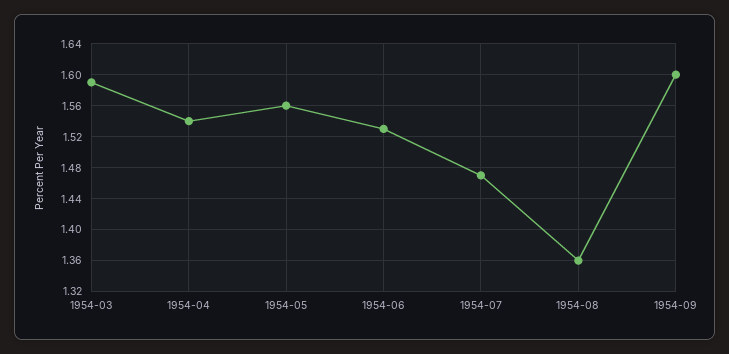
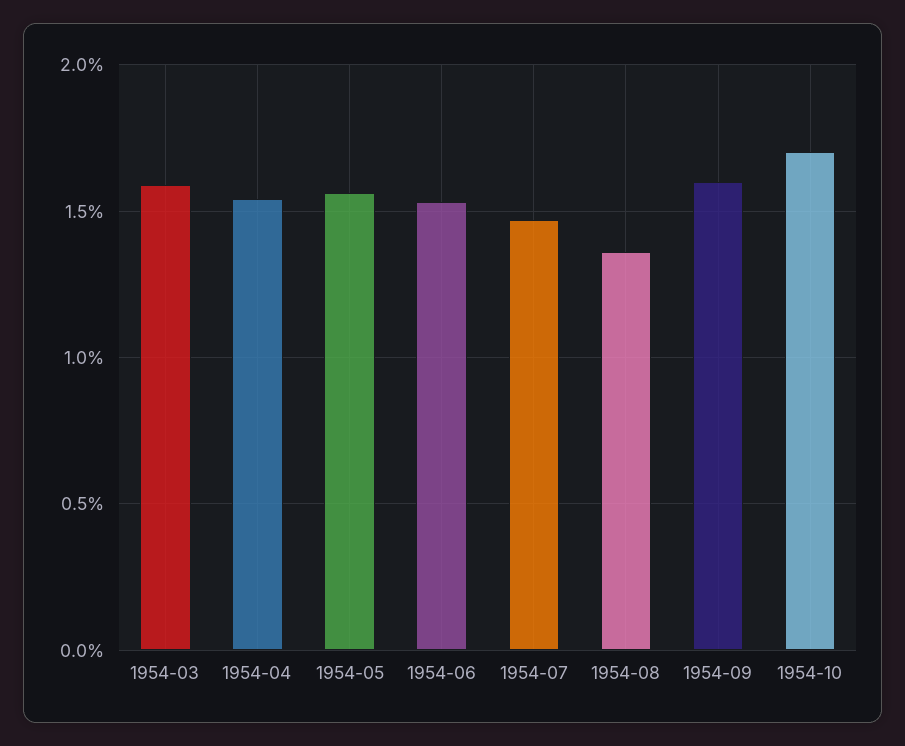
1954-10: none -> 1.7

